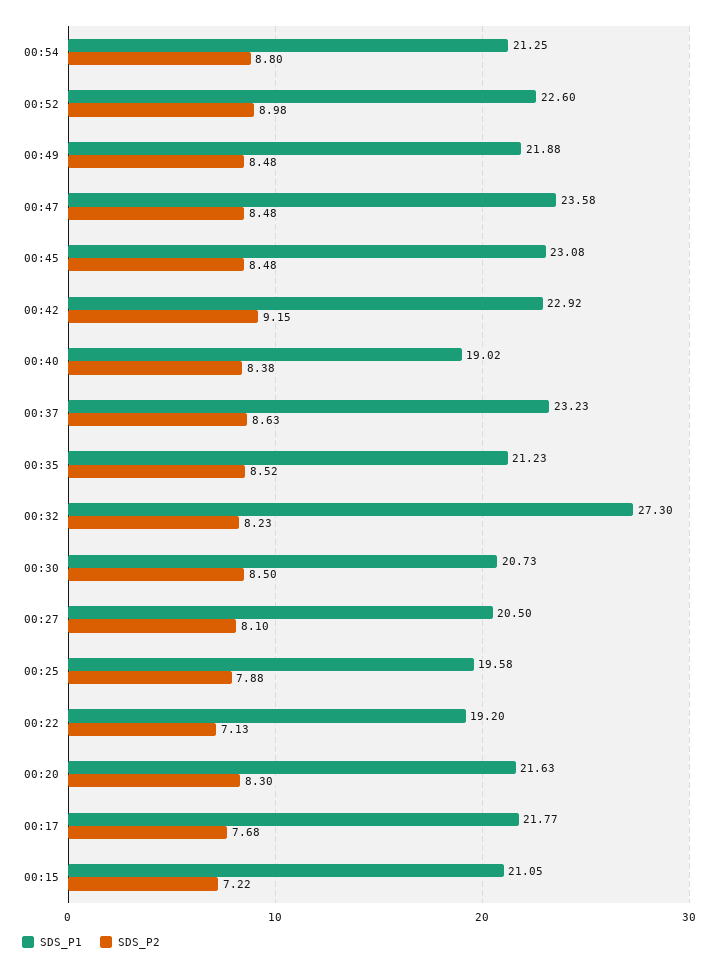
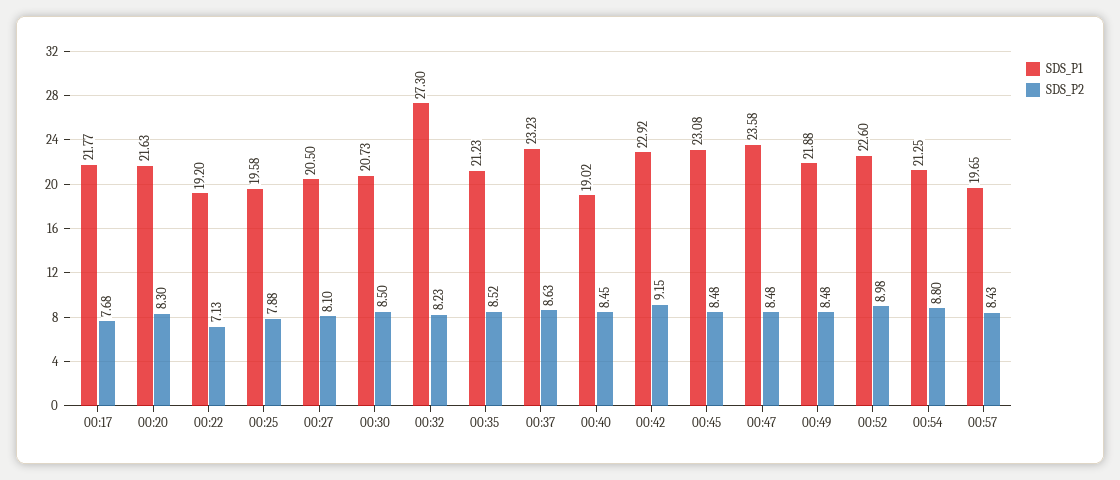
SDS_P2, 00:40: 8.38 -> 8.45
SDS_P1, 00:15: 21.05 -> none
SDS_P2, 00:15: 7.22 -> none
SDS_P1, 00:57: none -> 19.65
SDS_P2, 00:57: none -> 8.43

